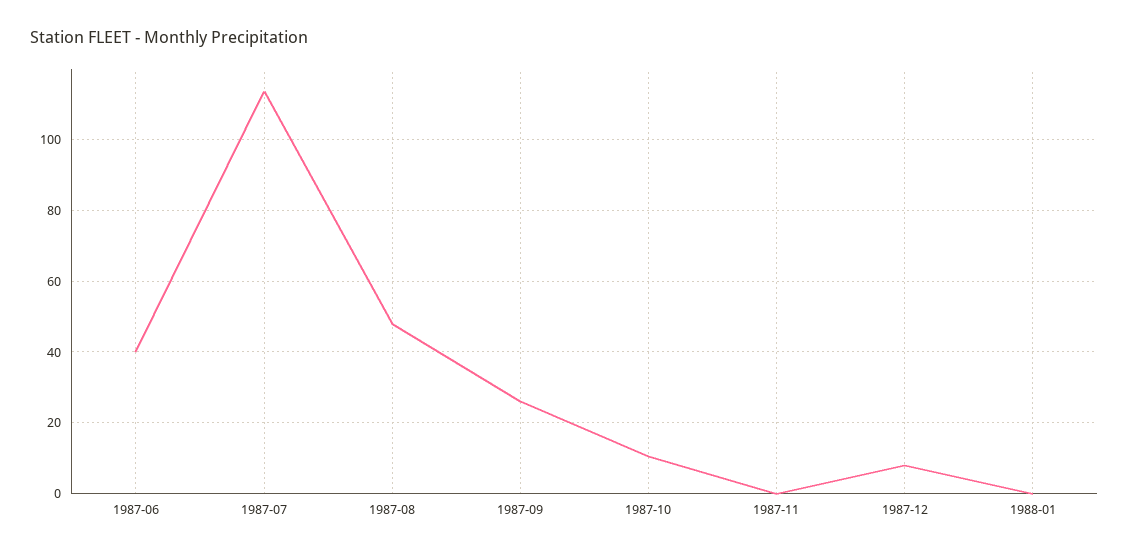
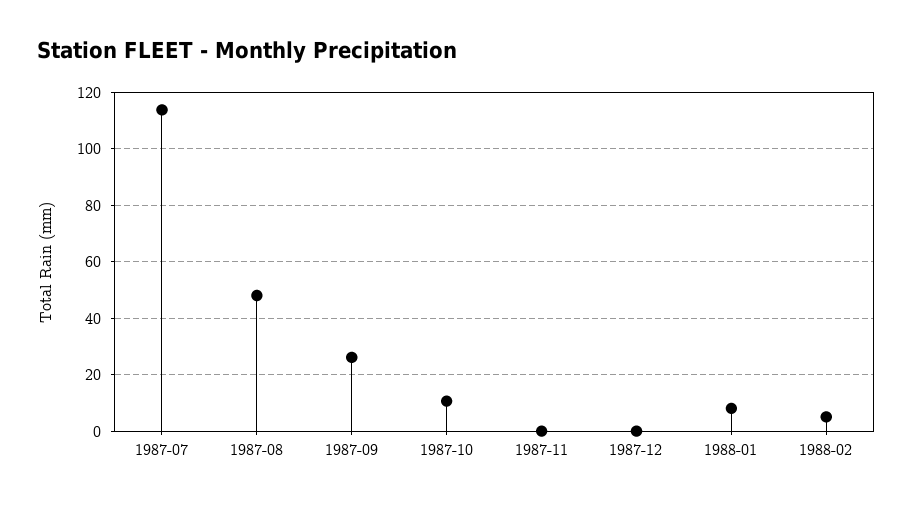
1987-06: 40 -> none
1987-12: 8 -> 0
1988-01: 0 -> 7.5
1988-02: none -> 5

